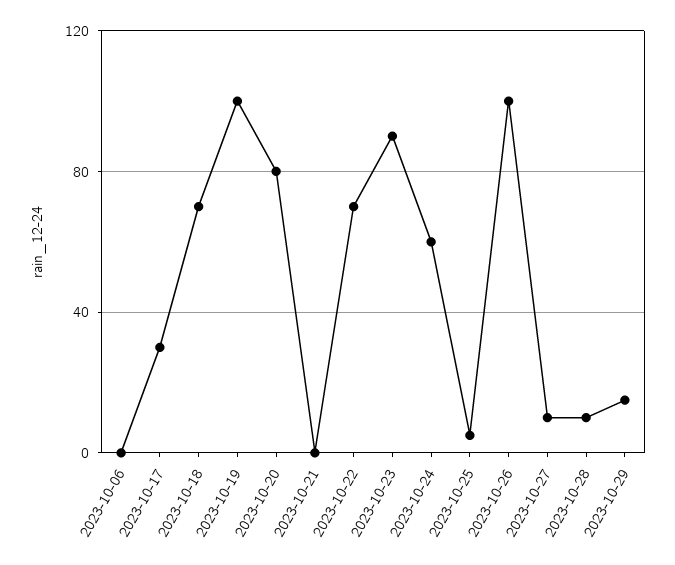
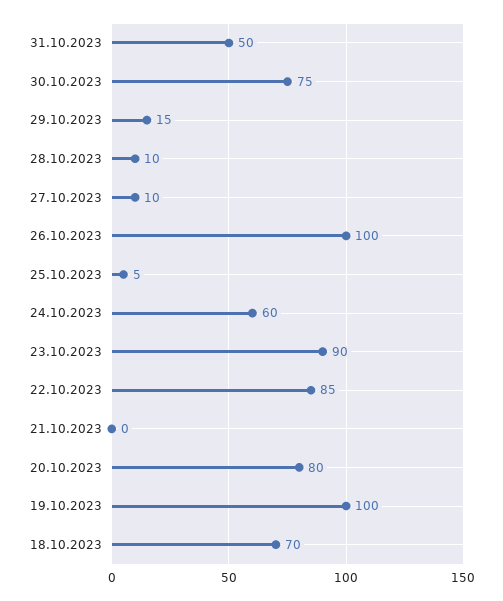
2023-10-06: 0 -> none
2023-10-17: 30 -> none
2023-10-22: 70 -> 85
31.10.2023: none -> 50
30.10.2023: none -> 75

